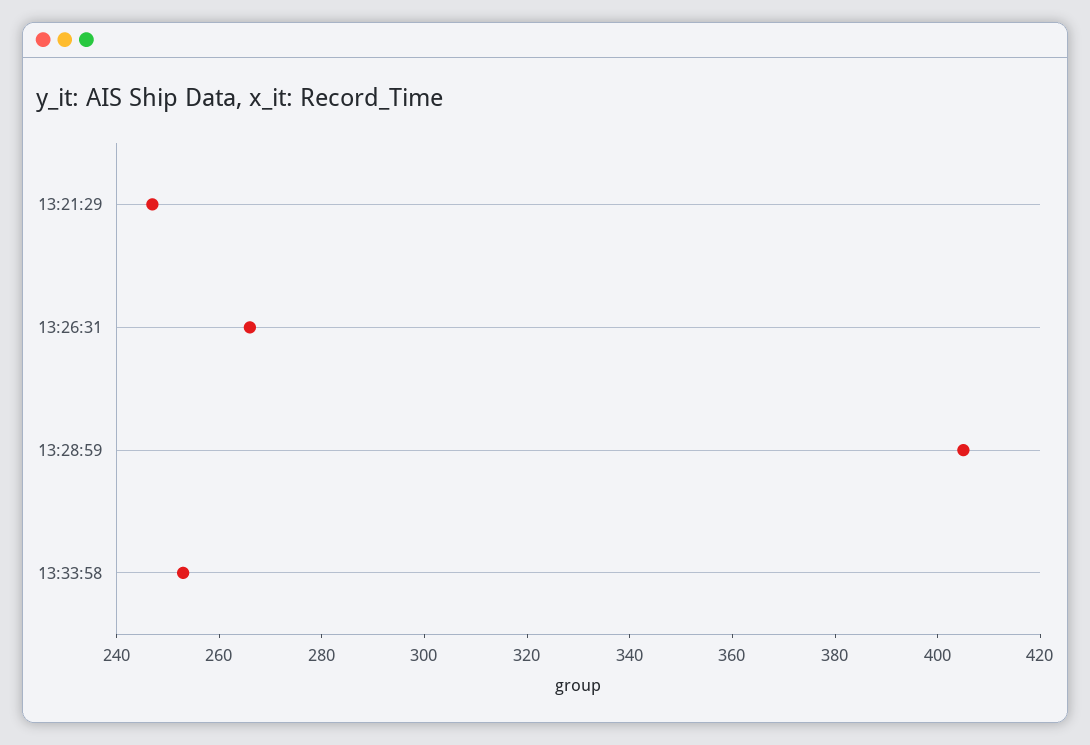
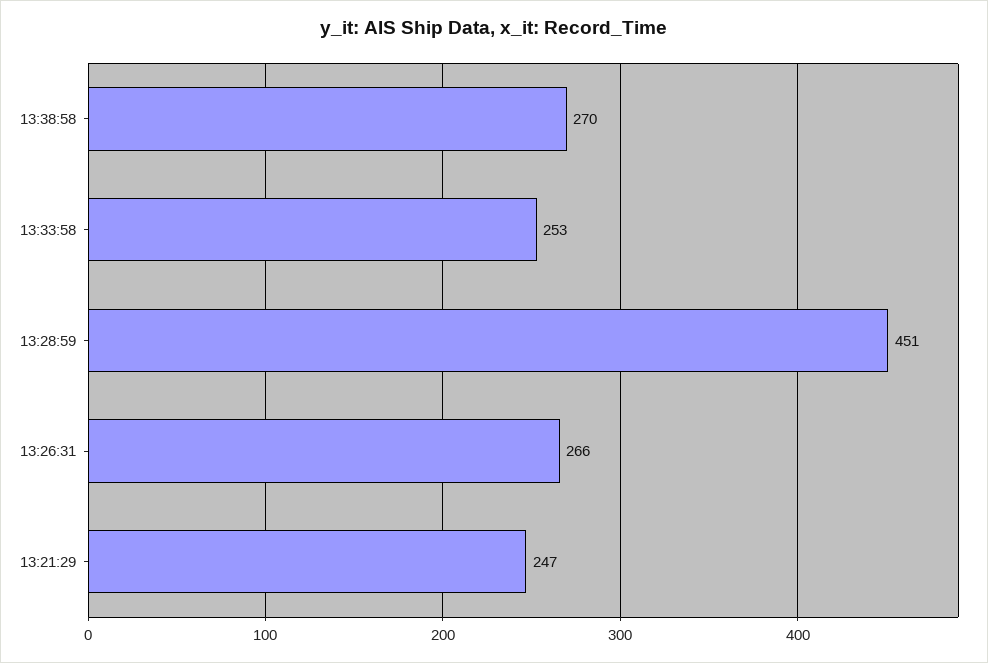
13:28:59: 405 -> 451
13:38:58: none -> 270

